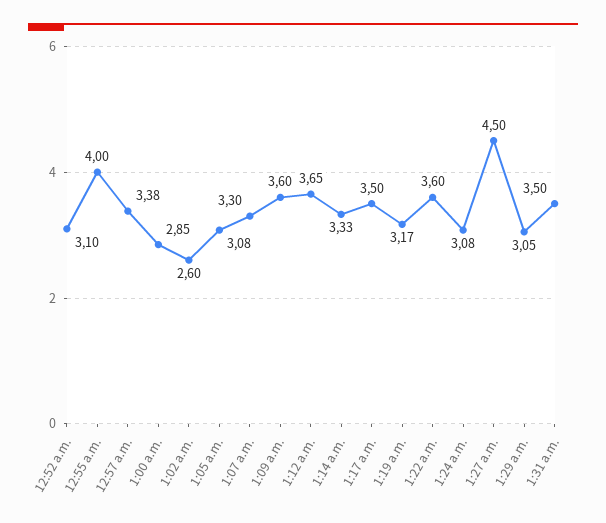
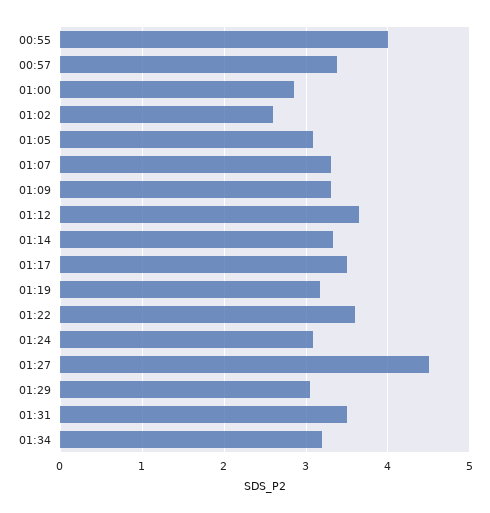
12:52 a.m.: 3.1 -> none
1:09 a.m.: 3.6 -> 3.3
01:34: none -> 3.2

